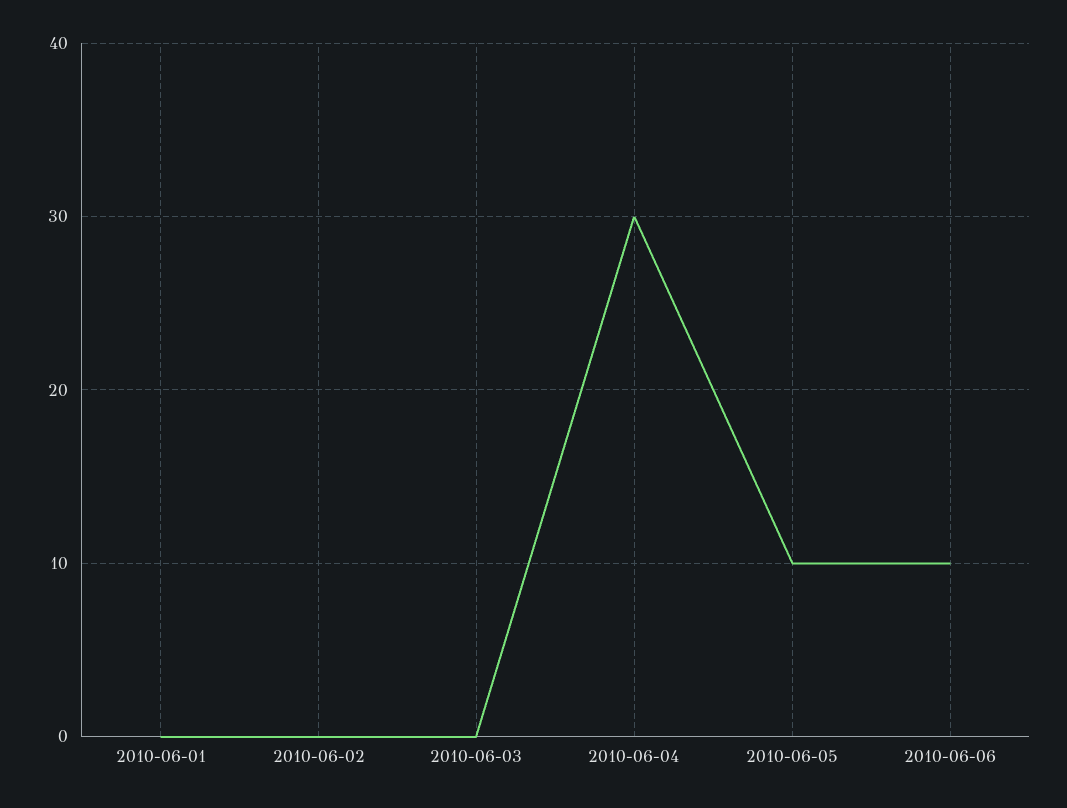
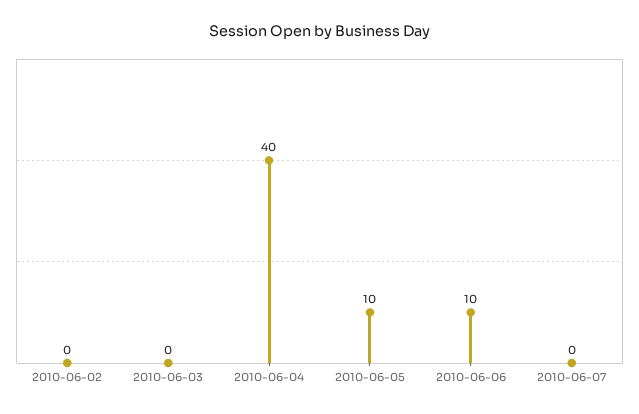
2010-06-01: 0 -> none
2010-06-04: 30 -> 40
2010-06-07: none -> 0

